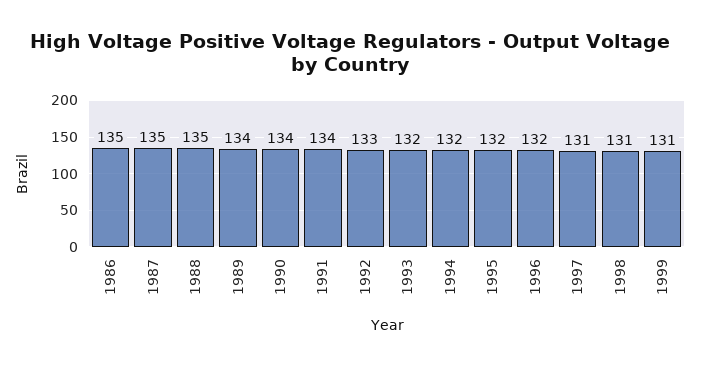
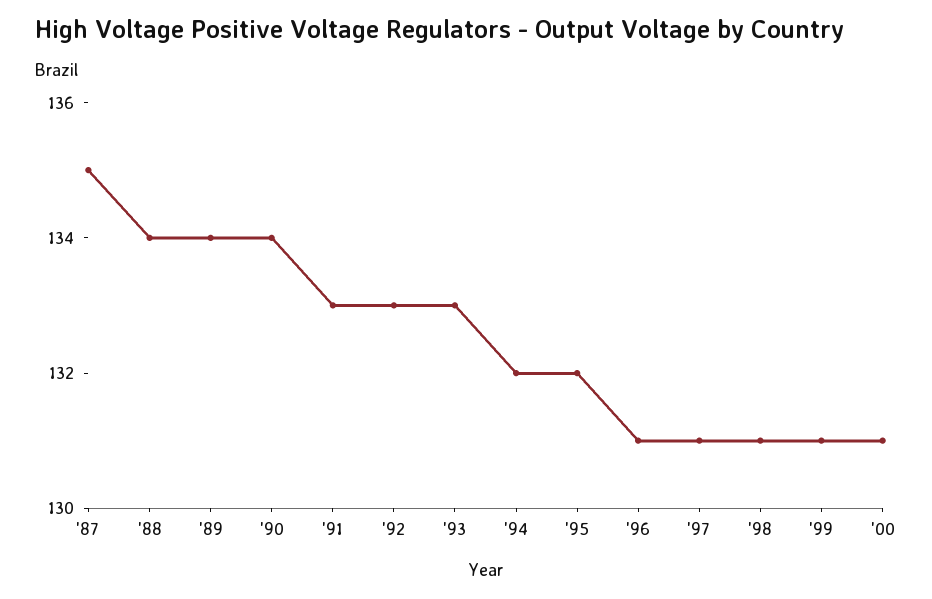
1986: 135 -> none
1988: 135 -> 134
1991: 134 -> 133
1993: 132 -> 133
1996: 132 -> 131
'00: none -> 131

